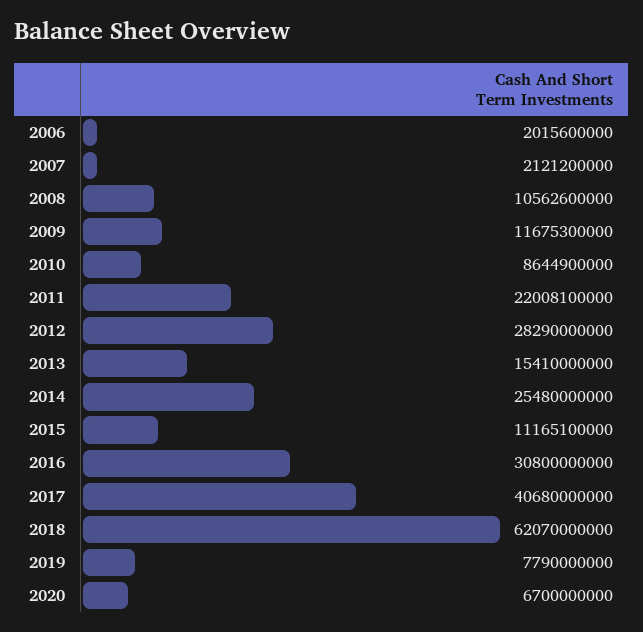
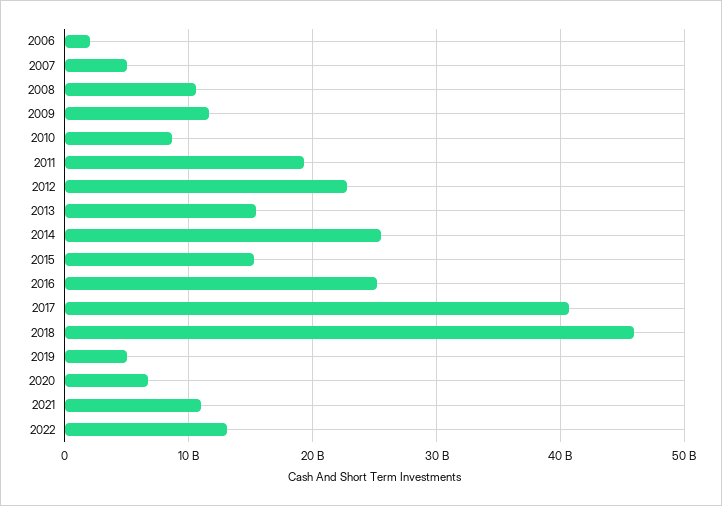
2007: 2121200000 -> 5000000000
2011: 22008100000 -> 19000000000
2012: 28290000000 -> 23000000000
2015: 11165100000 -> 15000000000
2016: 30800000000 -> 25000000000
2018: 62070000000 -> 46000000000
2019: 7790000000 -> 5000000000
2021: none -> 11000000000
2022: none -> 13000000000

